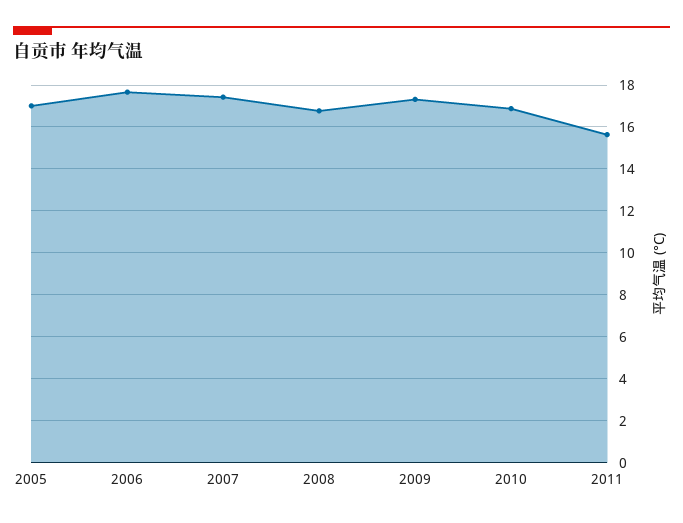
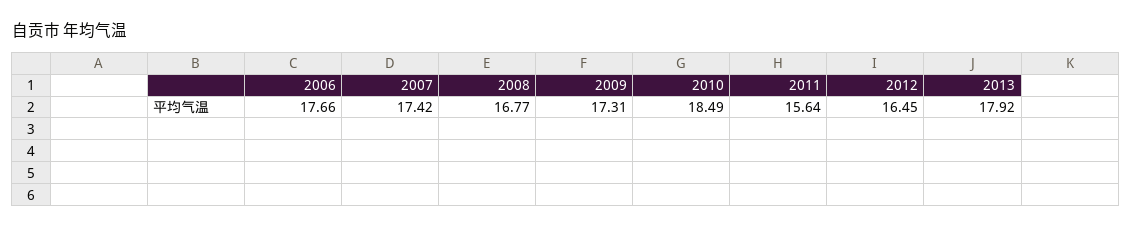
2005: 17 -> none
2010: 17 -> 18.49
2012: none -> 16.45
2013: none -> 17.92

